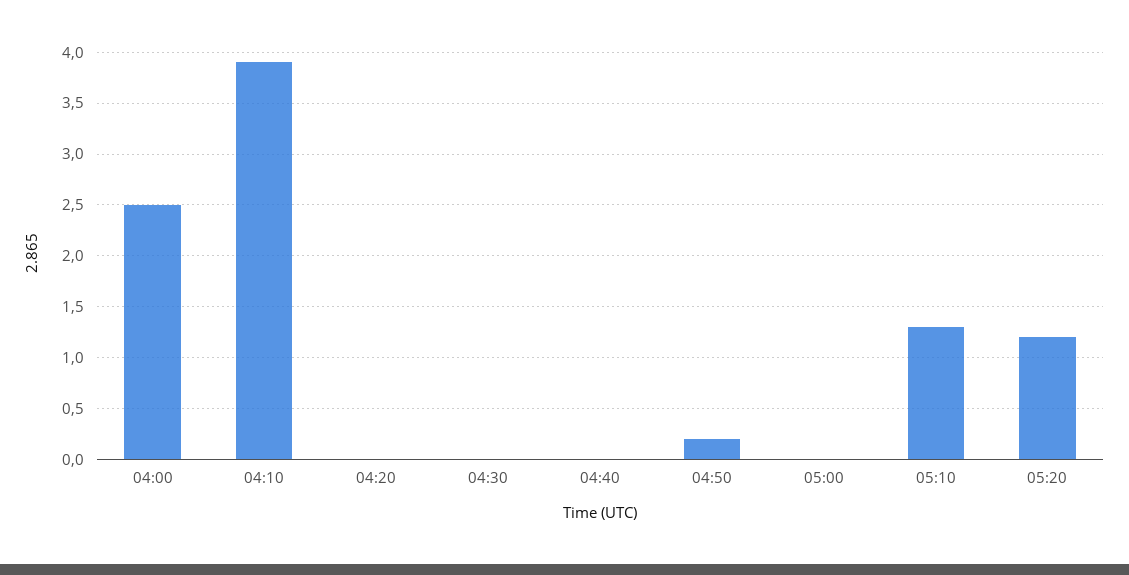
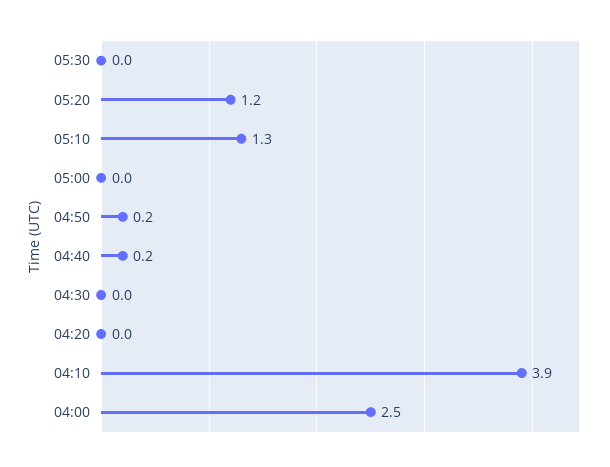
04:40: 0 -> 0.2
05:30: none -> 0

